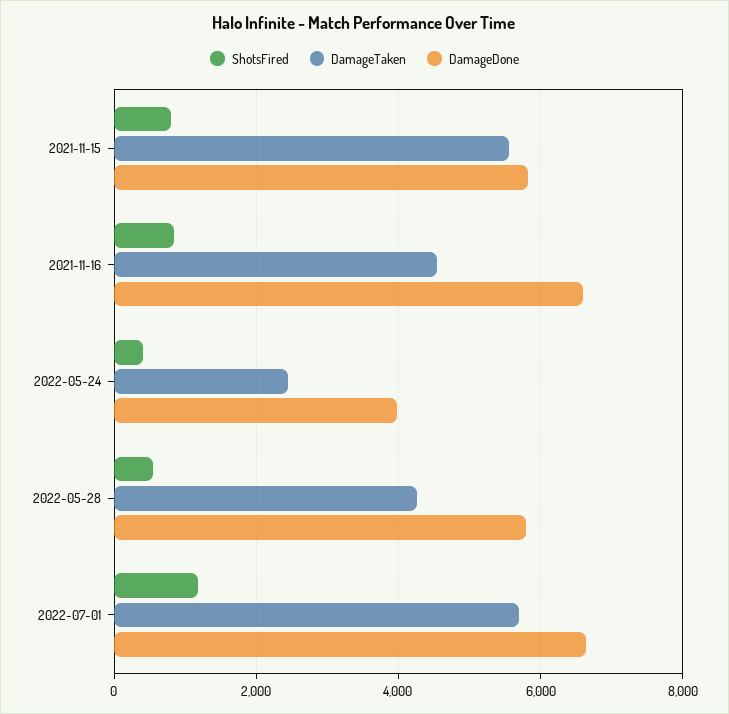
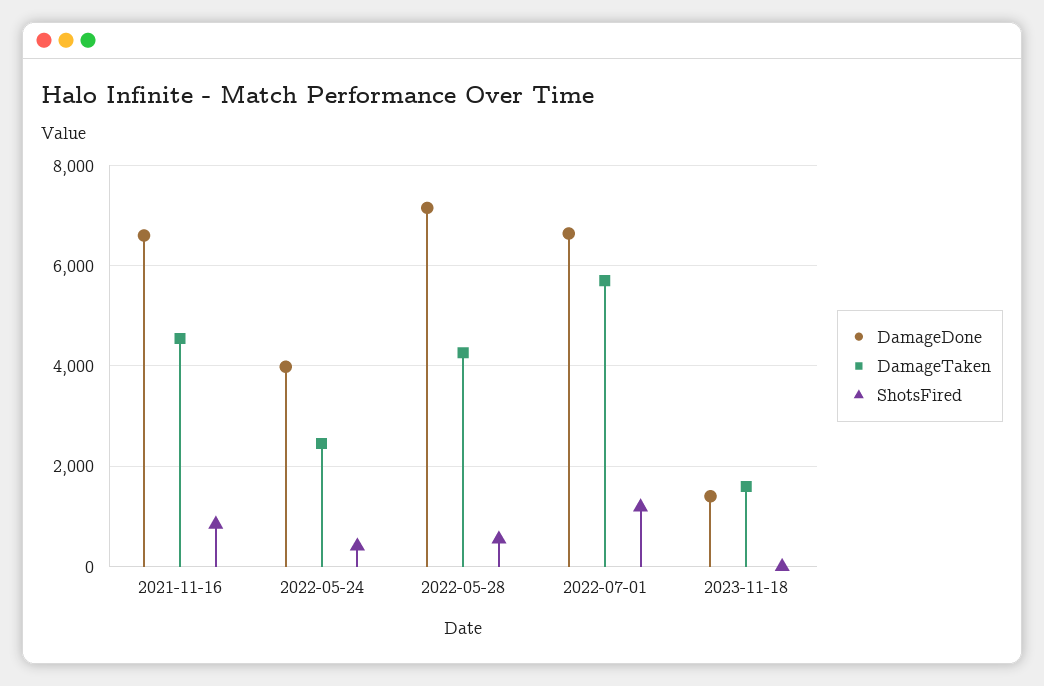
ShotsFired, 2021-11-15: 800 -> none
DamageTaken, 2021-11-15: 5600 -> none
DamageDone, 2021-11-15: 5800 -> none
DamageDone, 2022-05-28: 5800 -> 7200
DamageDone, 2023-11-18: none -> 1400
DamageTaken, 2023-11-18: none -> 1600
ShotsFired, 2023-11-18: none -> 0

